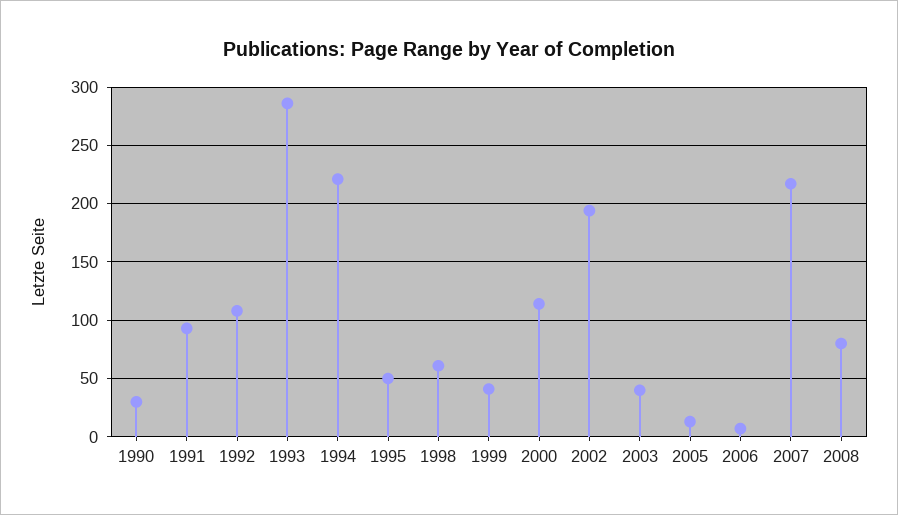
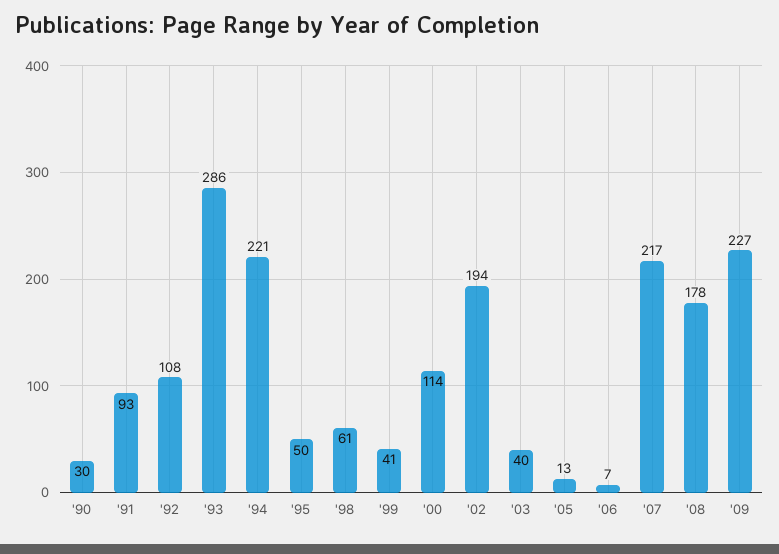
2008: 80 -> 178
'09: none -> 227

